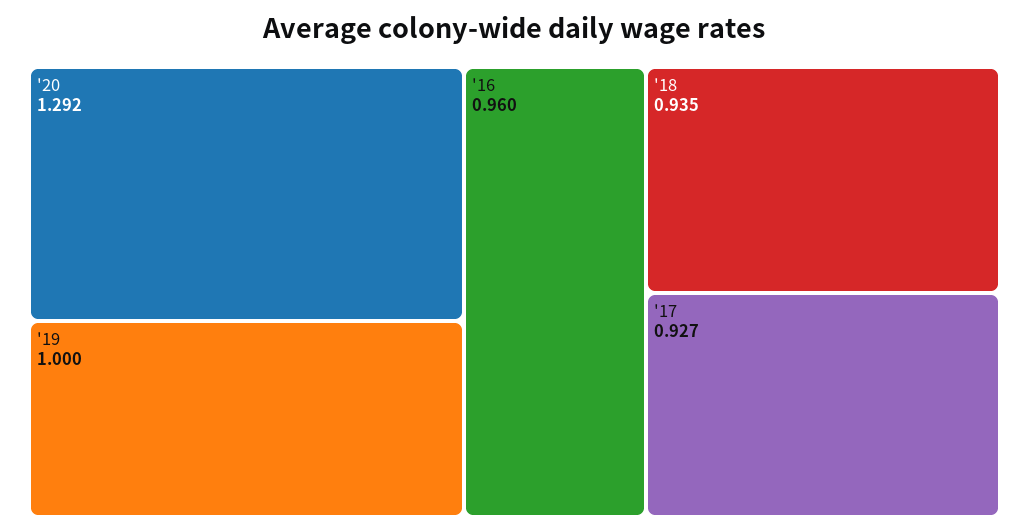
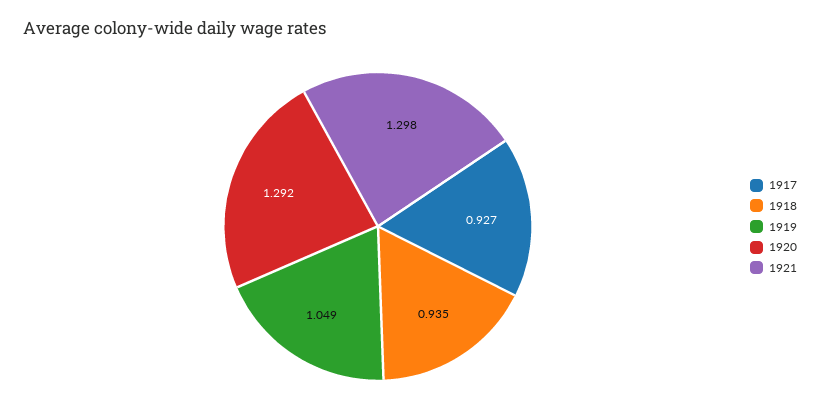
'19: 1 -> 1.049
'16: 0.96 -> none
1921: none -> 1.298

